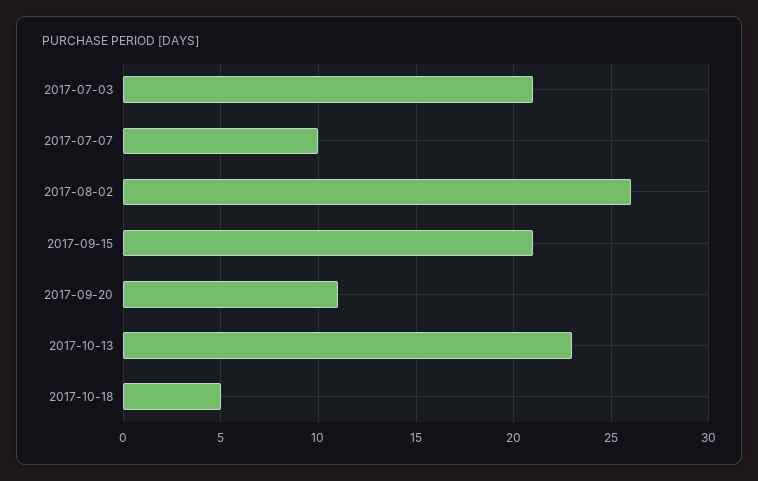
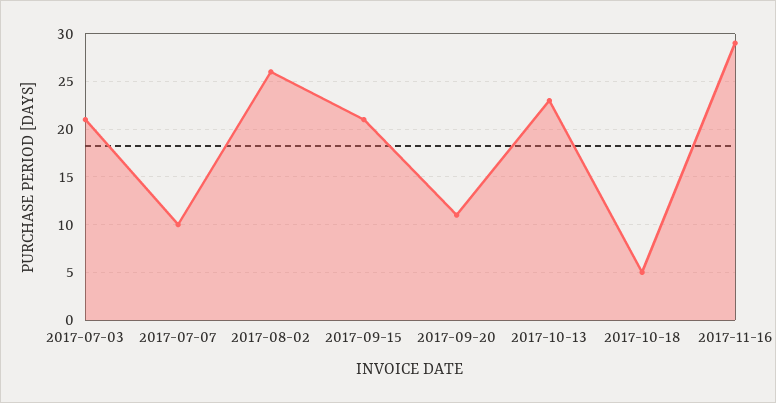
2017-11-16: none -> 29

